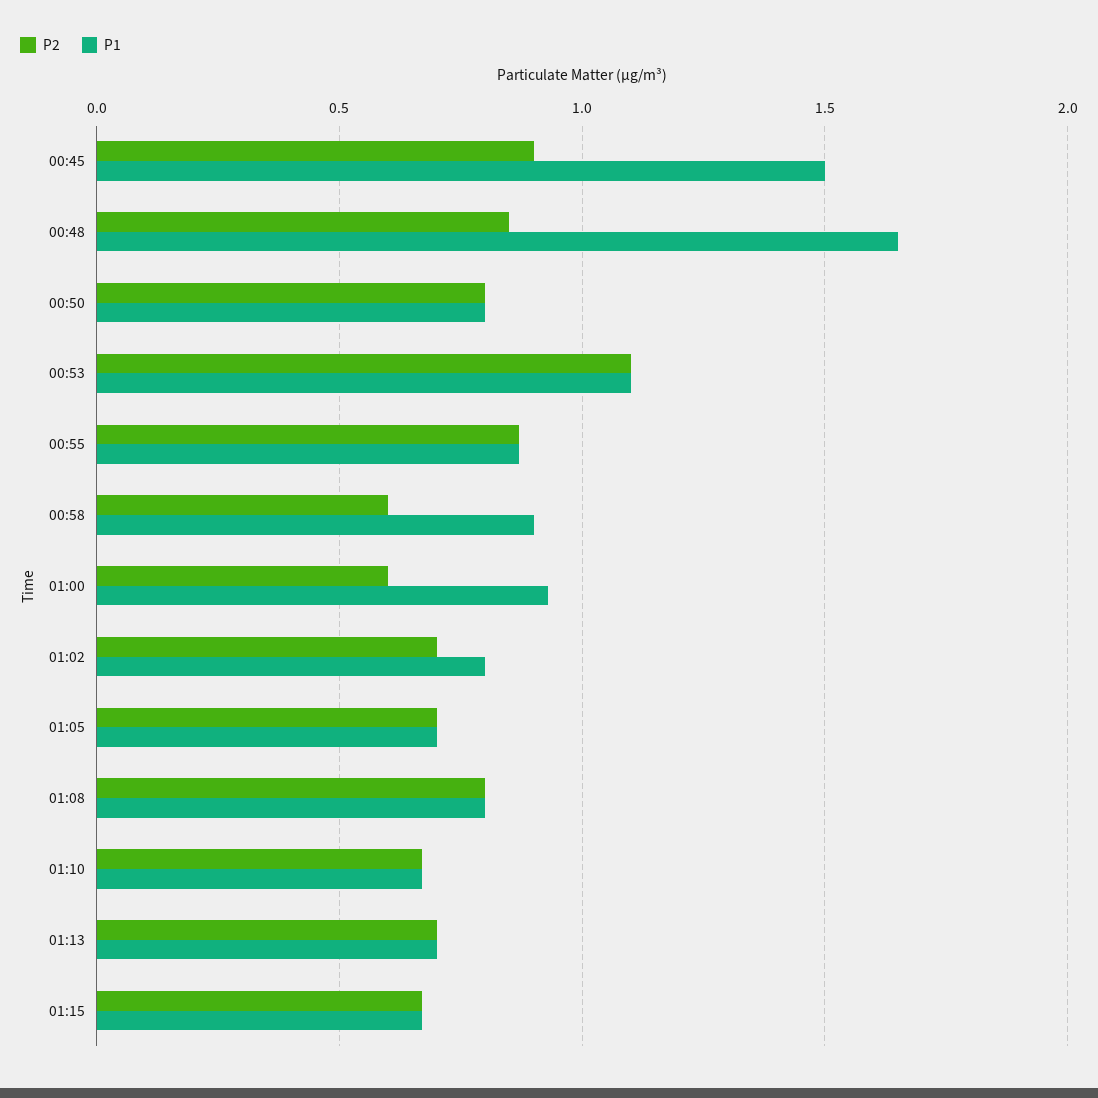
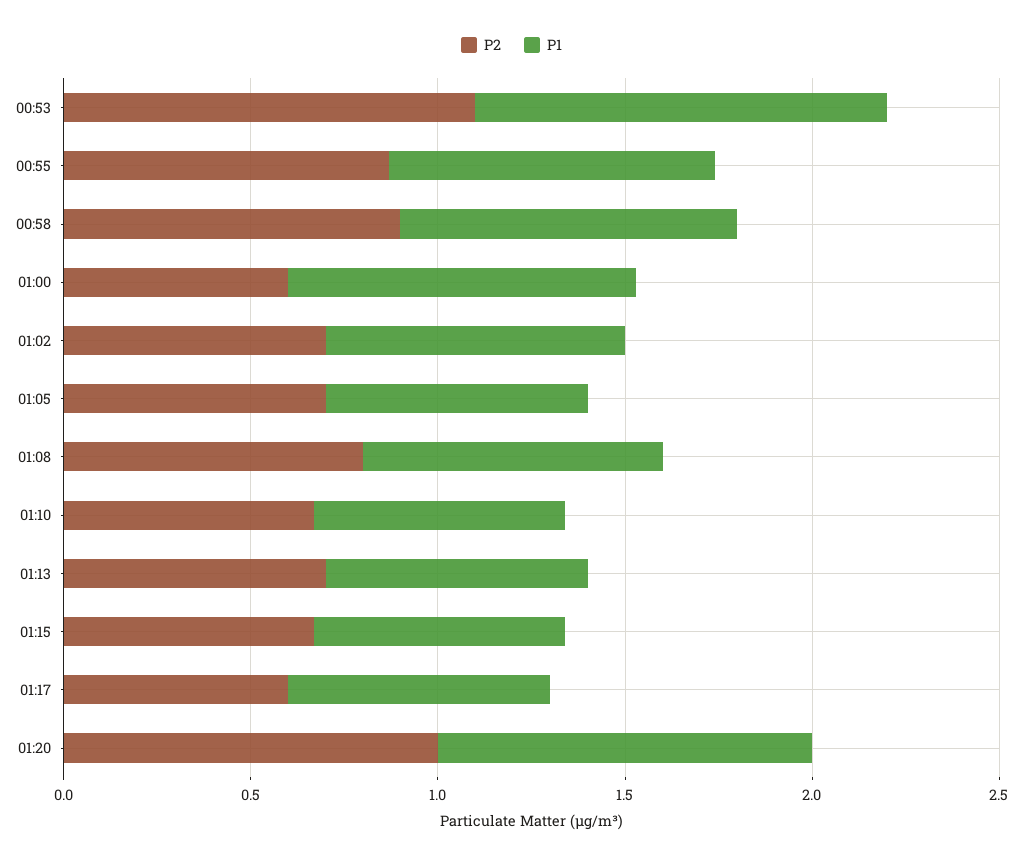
P2, 00:45: 0.9 -> none
P1, 00:45: 1.5 -> none
P2, 00:48: 0.85 -> none
P1, 00:48: 1.65 -> none
P2, 00:50: 0.8 -> none
P1, 00:50: 0.8 -> none
P2, 00:58: 0.6 -> 0.9
P2, 01:17: none -> 0.6
P1, 01:17: none -> 0.7
P2, 01:20: none -> 1
P1, 01:20: none -> 1

